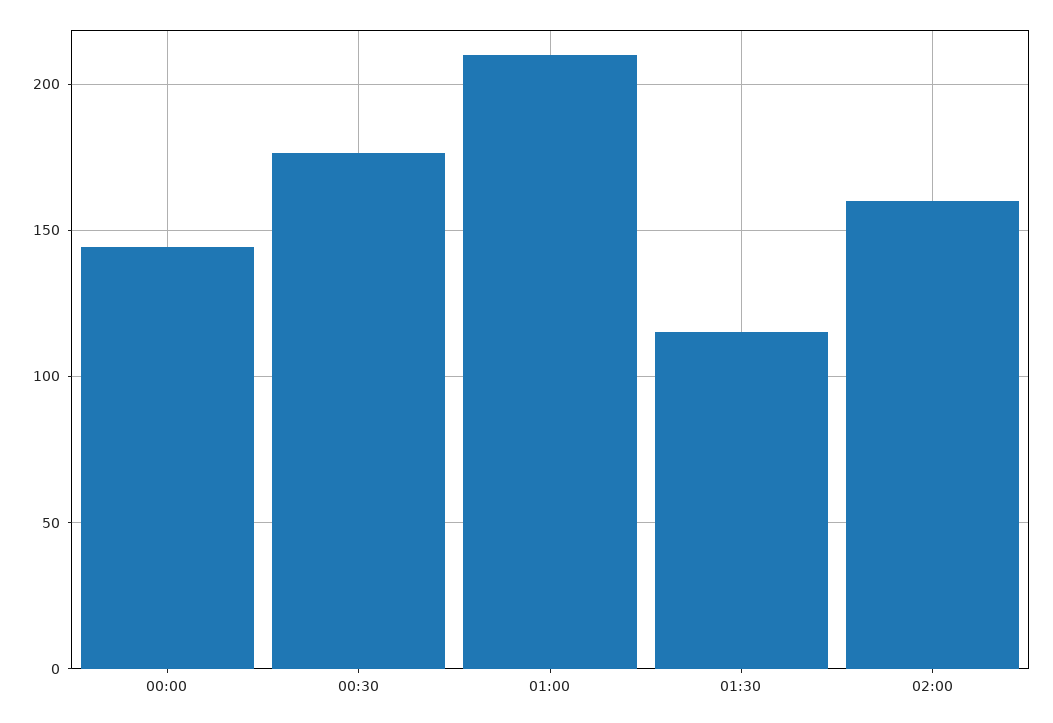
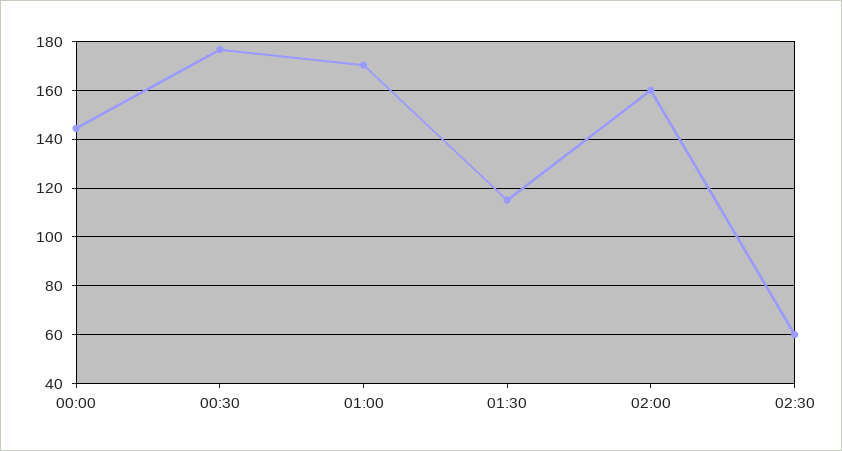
01:00: 210 -> 170
02:30: none -> 60

